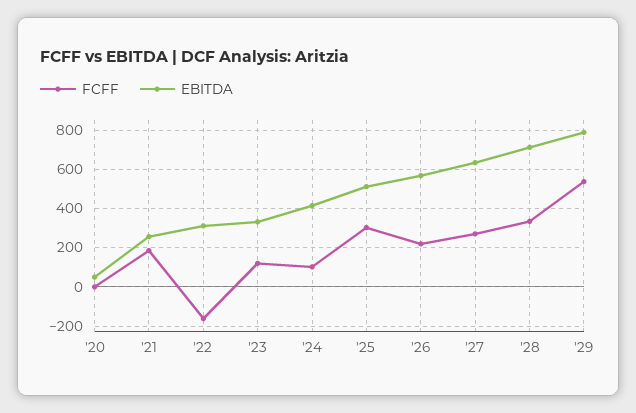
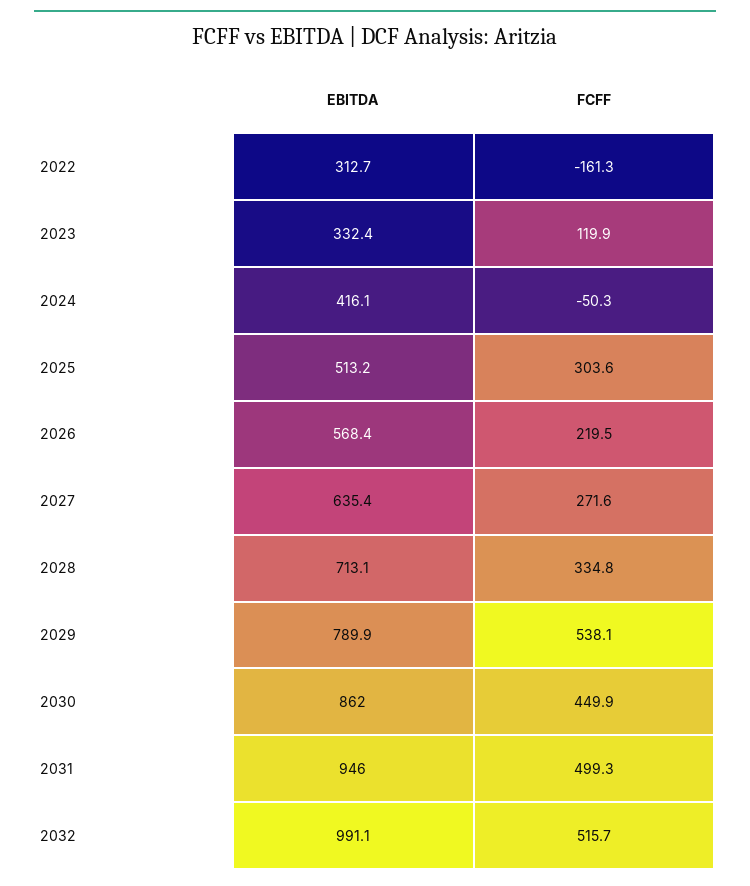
FCFF, '20: 0 -> none
EBITDA, '20: 50 -> none
FCFF, '21: 200 -> none
EBITDA, '21: 250 -> none
FCFF, '24: 100 -> -50.3
EBITDA, 2030: none -> 862
FCFF, 2030: none -> 449.9
EBITDA, 2031: none -> 946
FCFF, 2031: none -> 499.3
EBITDA, 2032: none -> 991.1
FCFF, 2032: none -> 515.7

